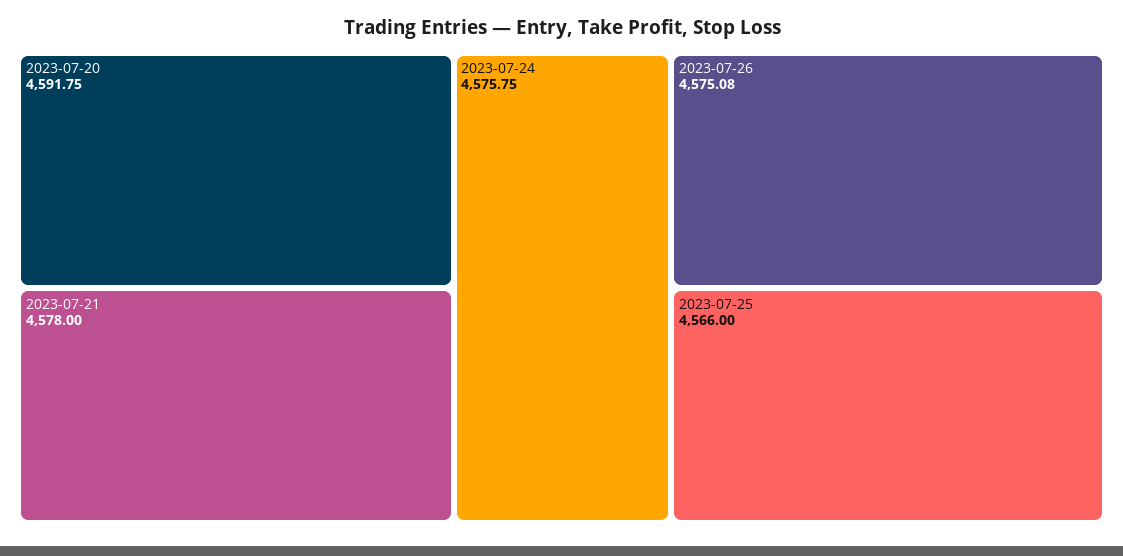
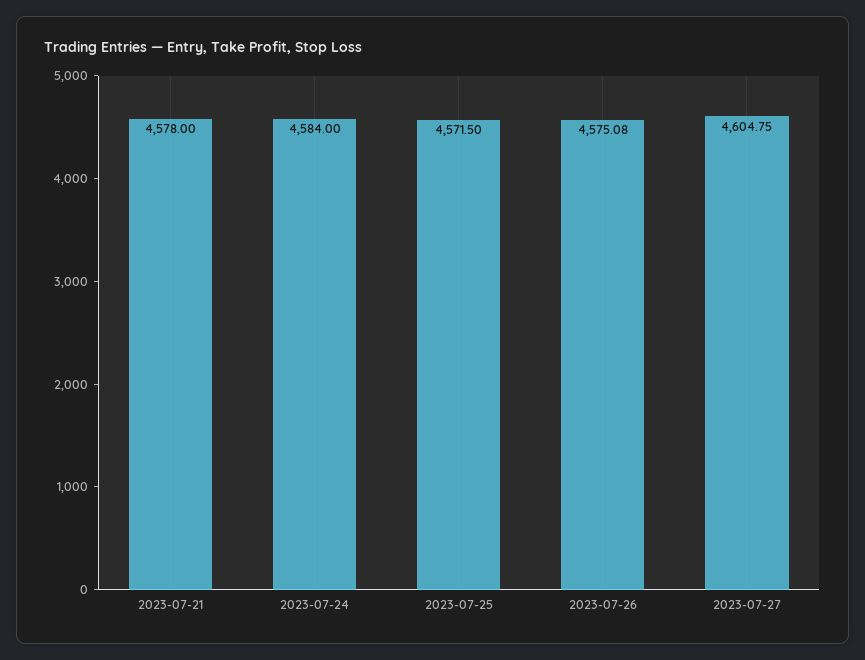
2023-07-20: 4591.75 -> none
2023-07-24: 4575.75 -> 4584
2023-07-25: 4566 -> 4571.5
2023-07-27: none -> 4604.75

